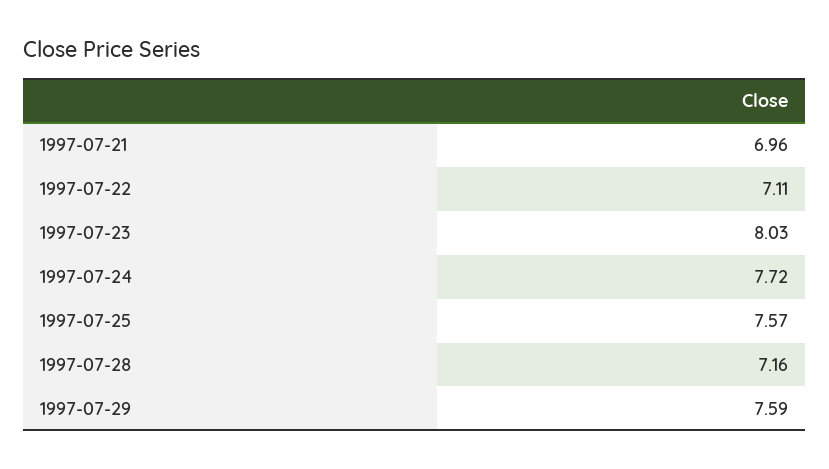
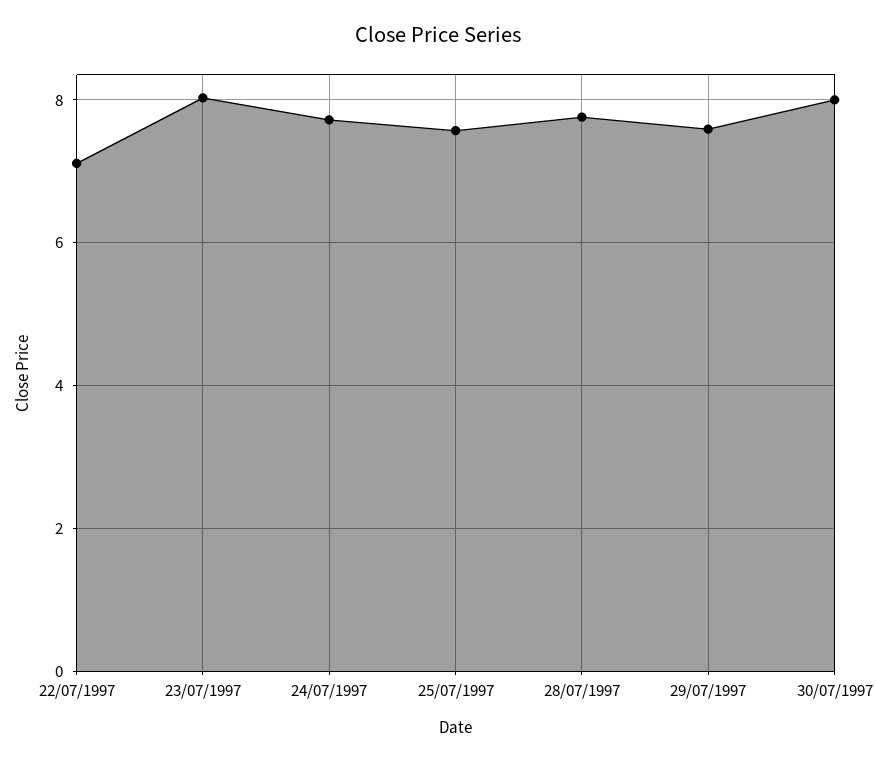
1997-07-21: 6.96 -> none
1997-07-28: 7.16 -> 7.8
30/07/1997: none -> 8

